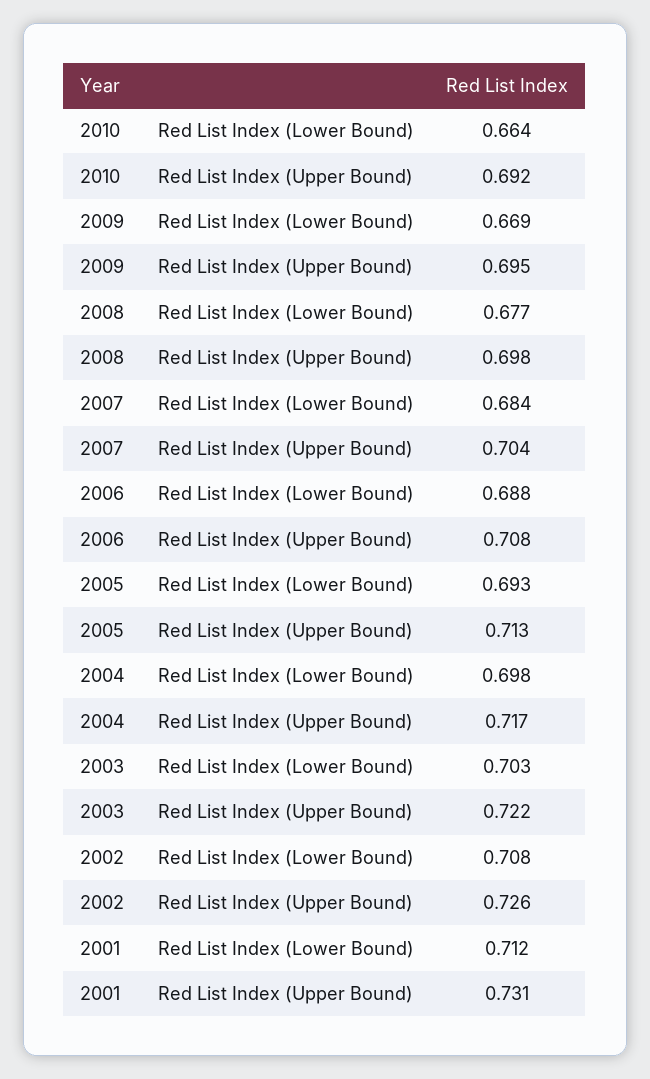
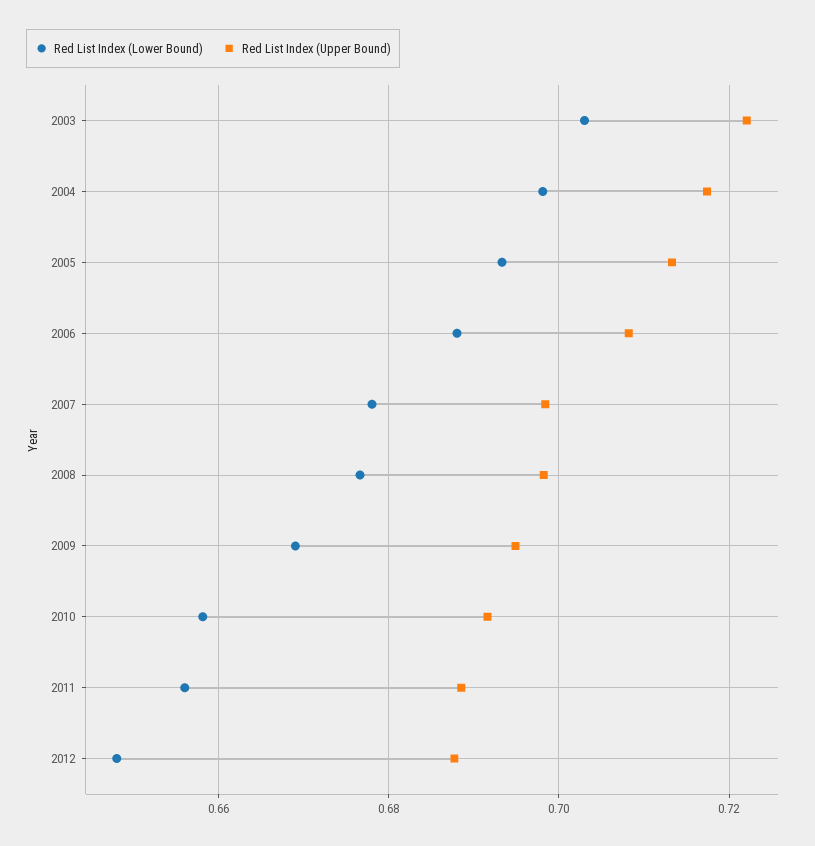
Red List Index (Lower Bound), 2010: 0.664 -> 0.658
Red List Index (Lower Bound), 2007: 0.684 -> 0.678
Red List Index (Upper Bound), 2007: 0.704 -> 0.698
Red List Index (Lower Bound), 2002: 0.708 -> none
Red List Index (Upper Bound), 2002: 0.726 -> none
Red List Index (Lower Bound), 2001: 0.712 -> none
Red List Index (Upper Bound), 2001: 0.731 -> none
Red List Index (Lower Bound), 2011: none -> 0.656
Red List Index (Upper Bound), 2011: none -> 0.688
Red List Index (Lower Bound), 2012: none -> 0.648
Red List Index (Upper Bound), 2012: none -> 0.688

